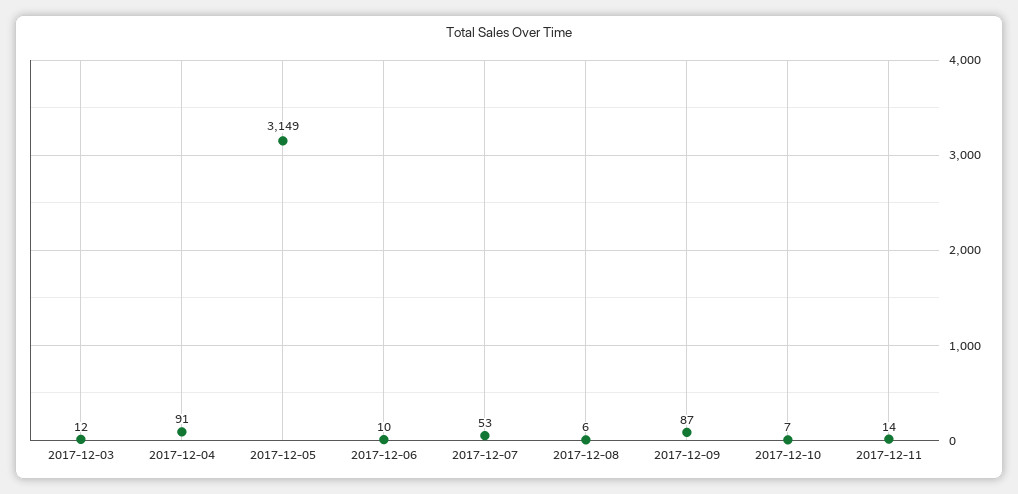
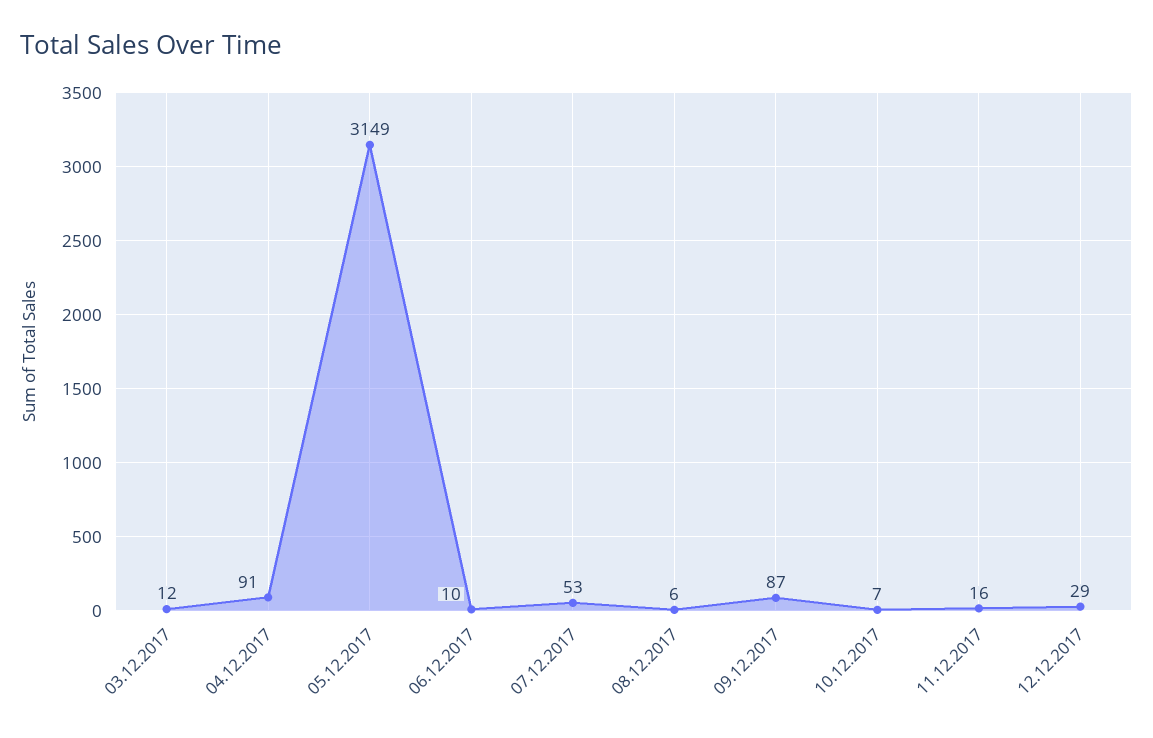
2017-12-11: 14 -> 16
12.12.2017: none -> 29

